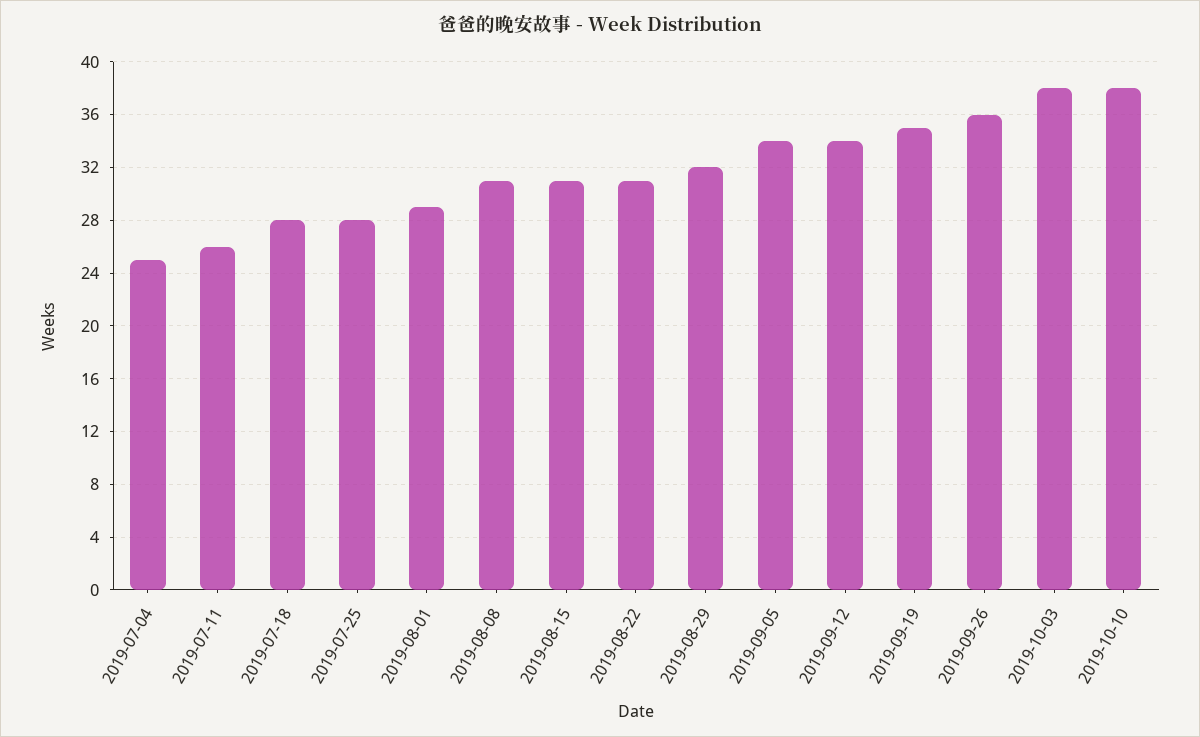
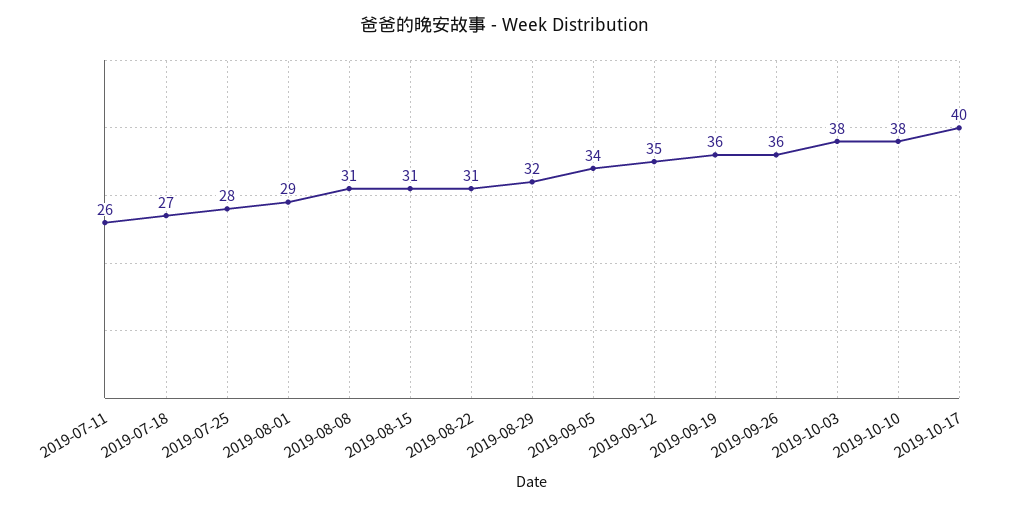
2019-07-04: 25 -> none
2019-07-18: 28 -> 27
2019-09-12: 34 -> 35
2019-09-19: 35 -> 36
2019-10-17: none -> 40

